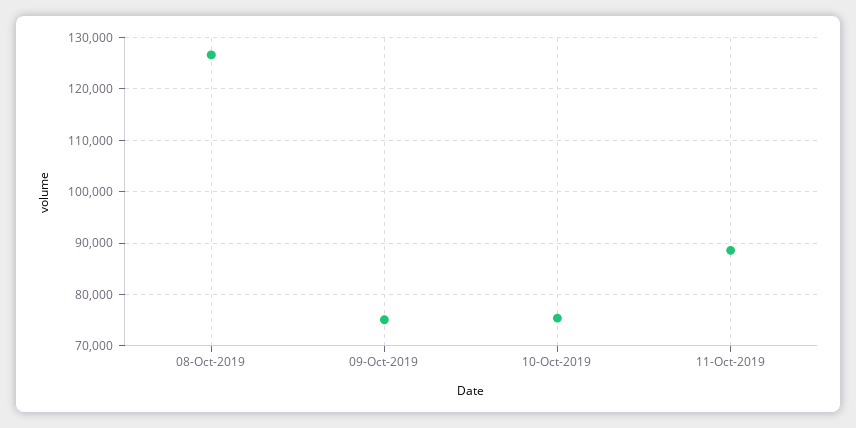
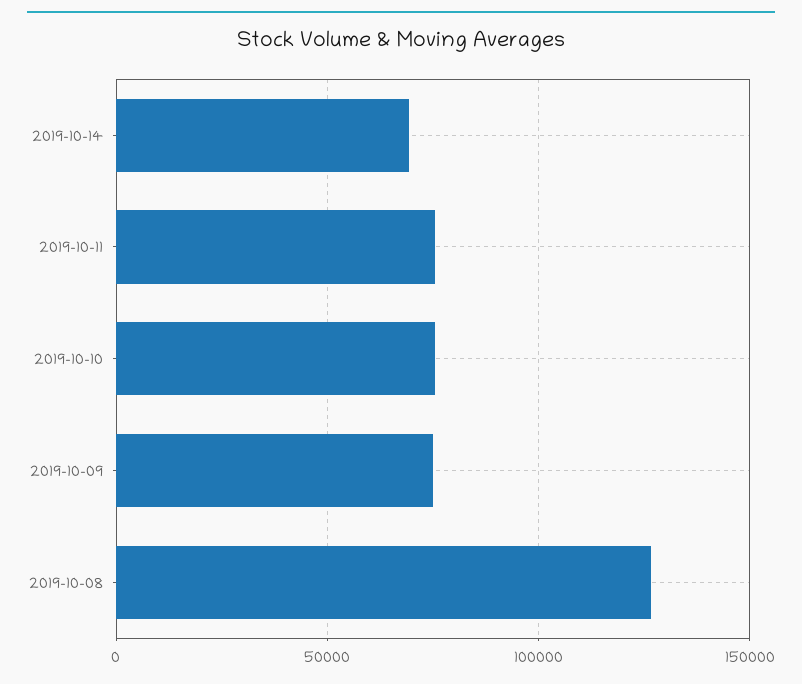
11-Oct-2019: 88000 -> 75000
2019-10-14: none -> 70000

